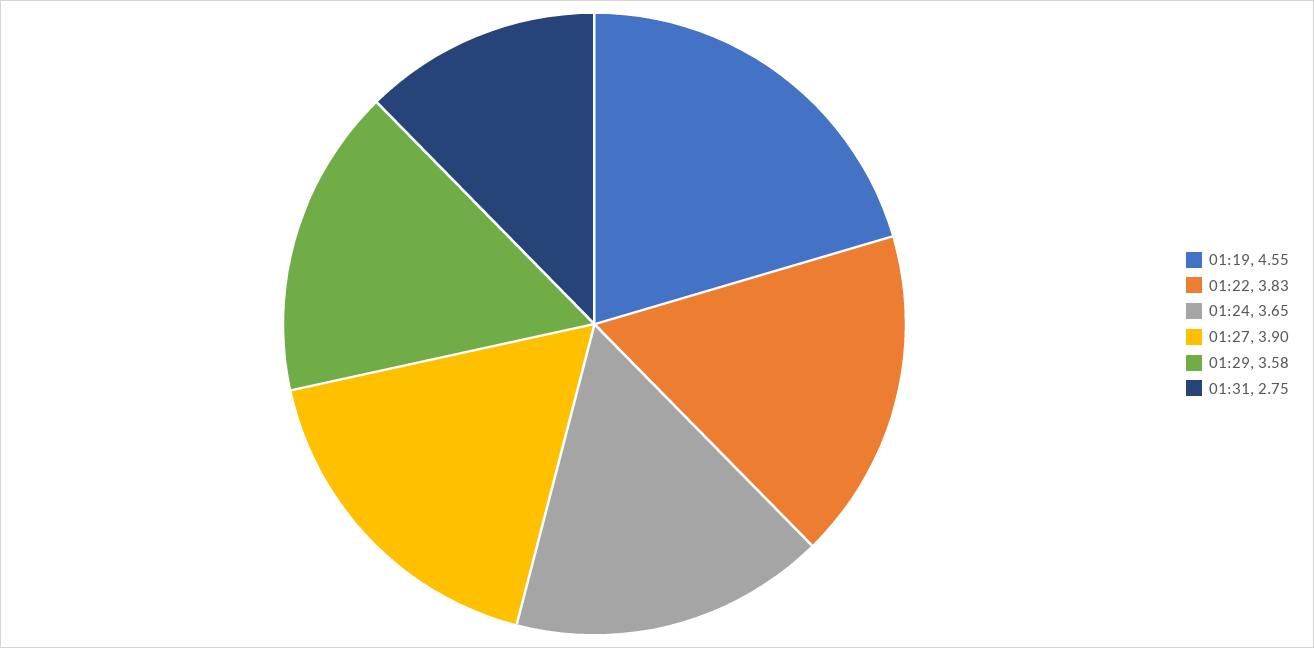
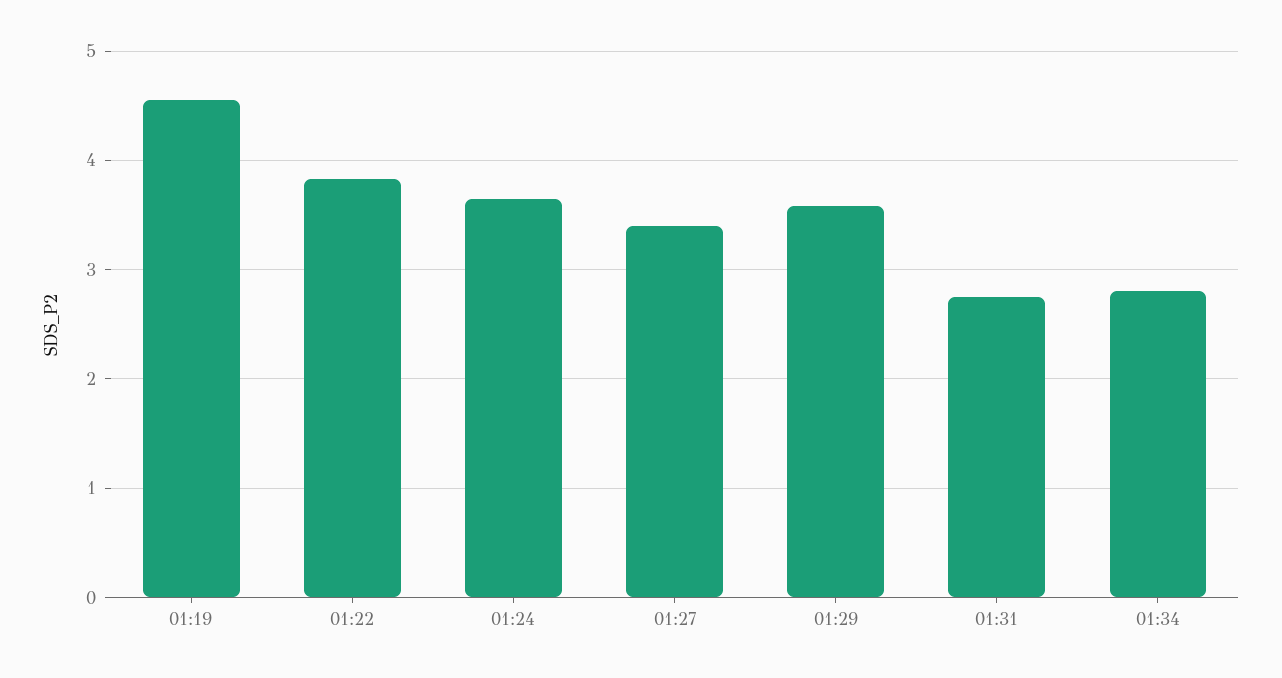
01:27: 3.9 -> 3.4
01:34: none -> 2.8

